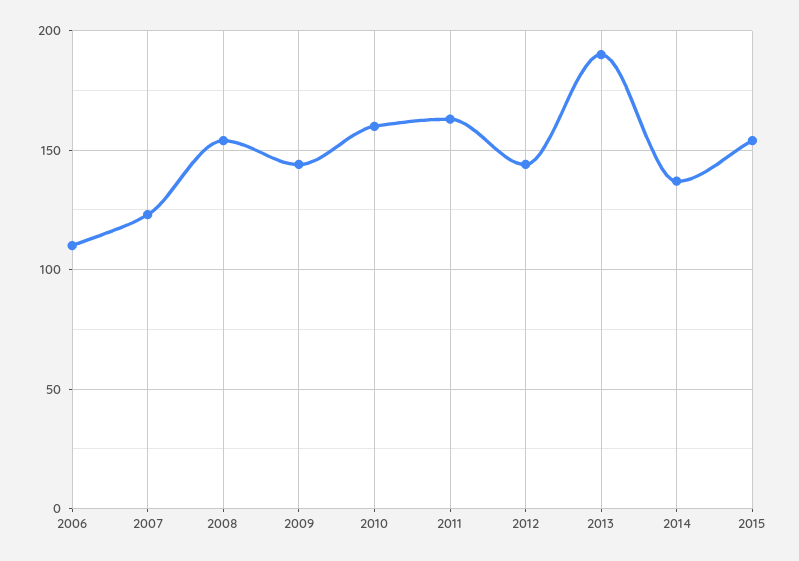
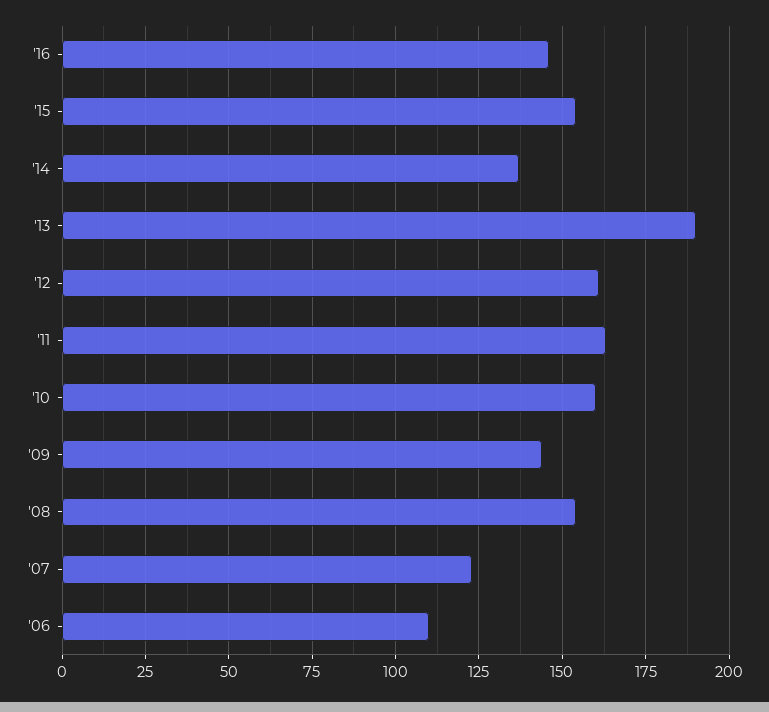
2012: 145 -> 160
'16: none -> 145

